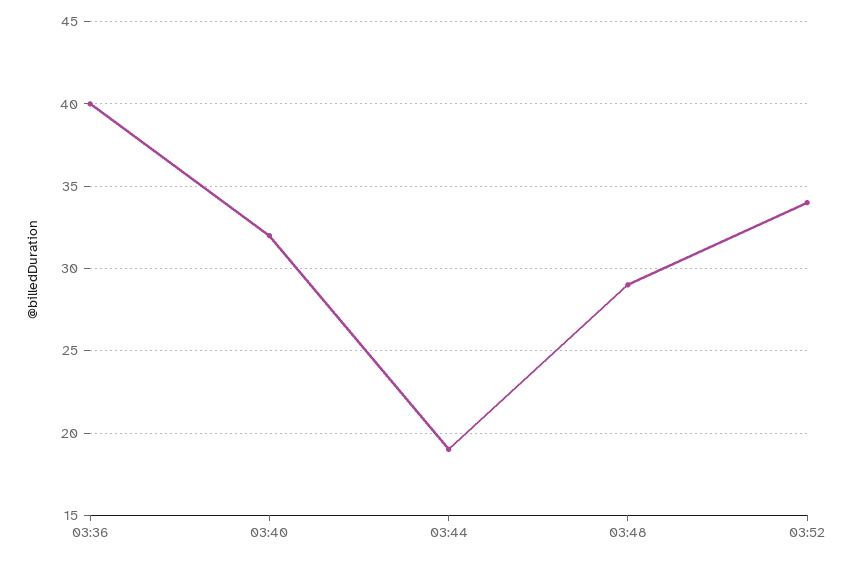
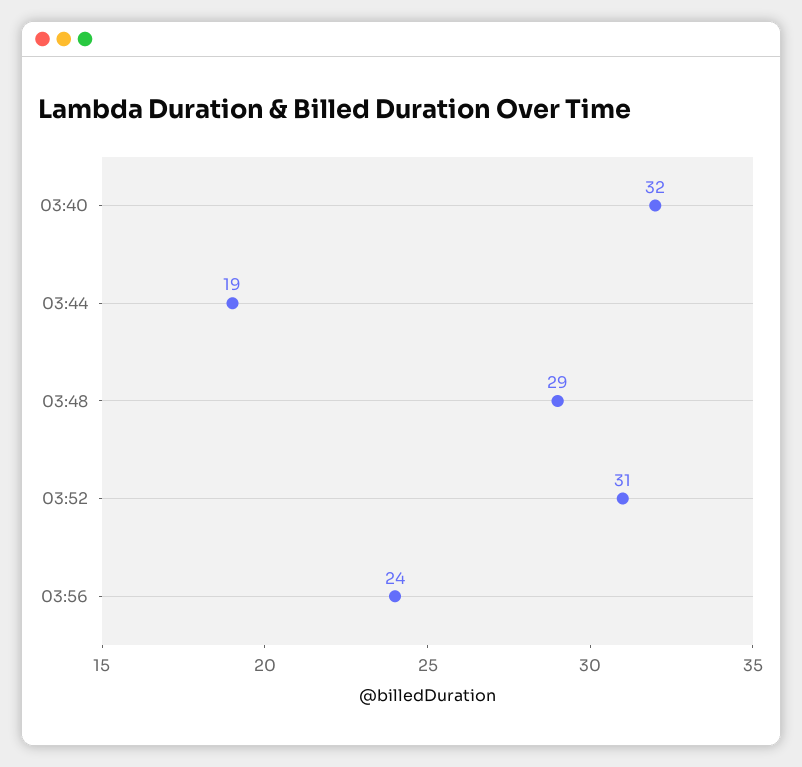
03:36: 40 -> none
03:52: 34 -> 31
03:56: none -> 24

